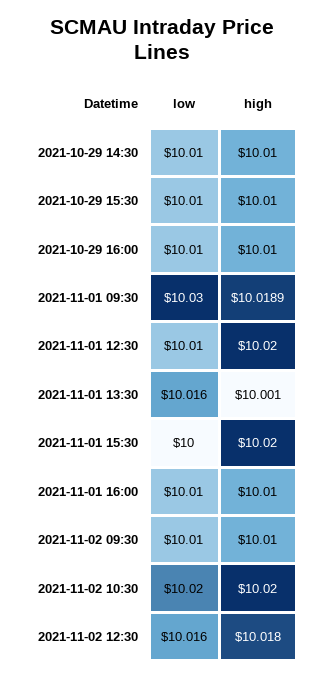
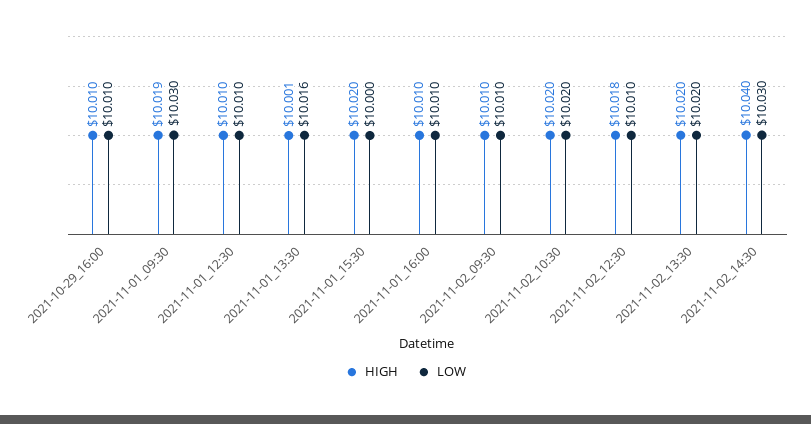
low, 2021-10-29 14:30: 10.01 -> none
high, 2021-10-29 14:30: 10.01 -> none
low, 2021-10-29 15:30: 10.01 -> none
high, 2021-10-29 15:30: 10.01 -> none
high, 2021-11-01 12:30: 10.02 -> 10.01
low, 2021-11-02 12:30: 10.016 -> 10.01
high, 2021-11-02_13:30: none -> 10.02
low, 2021-11-02_13:30: none -> 10.02
high, 2021-11-02_14:30: none -> 10.04
low, 2021-11-02_14:30: none -> 10.03

